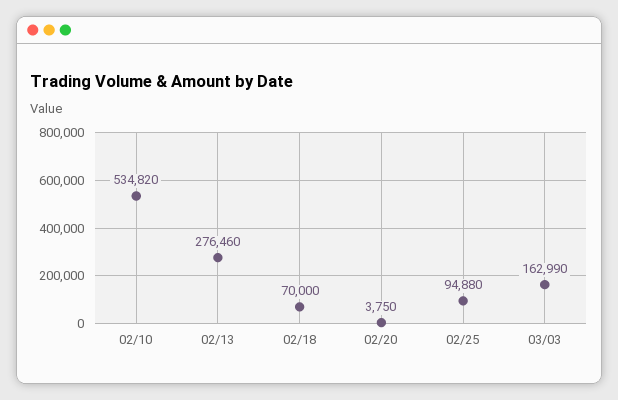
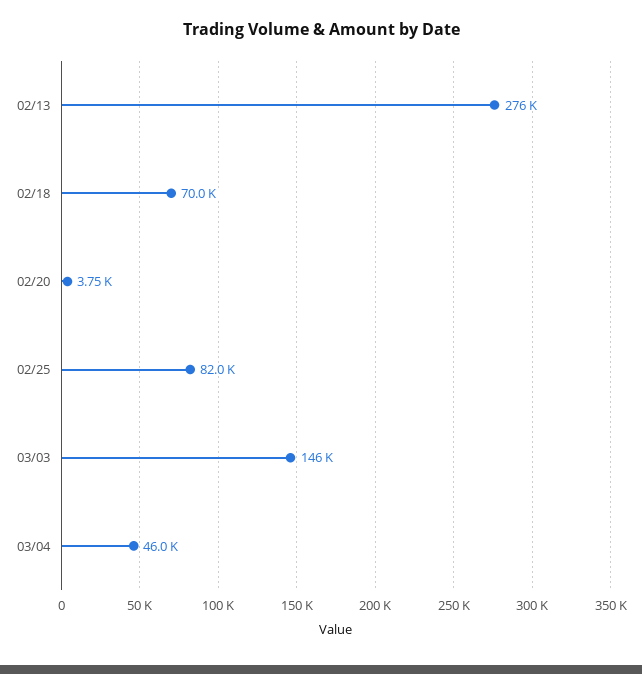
02/10: 534820 -> none
02/25: 94880 -> 82000
03/03: 162990 -> 146000
03/04: none -> 46000

